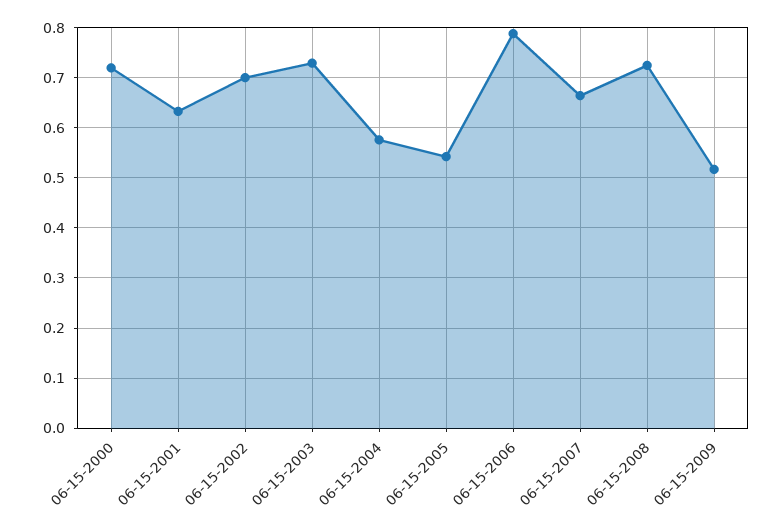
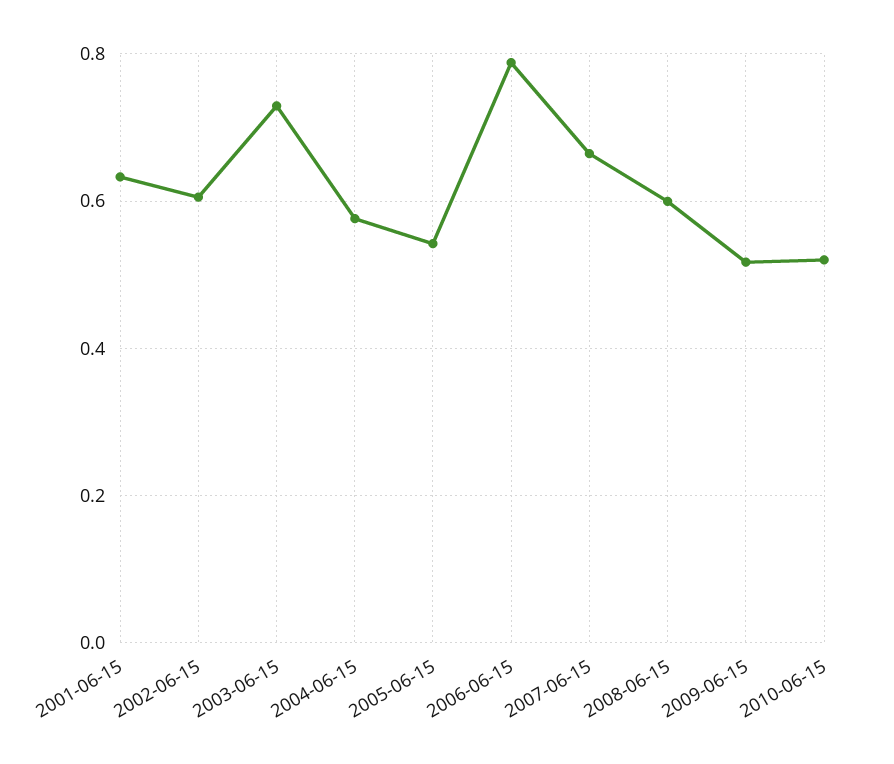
06-15-2000: 0.72 -> none
06-15-2002: 0.7 -> 0.6
06-15-2008: 0.72 -> 0.6
2010-06-15: none -> 0.52

